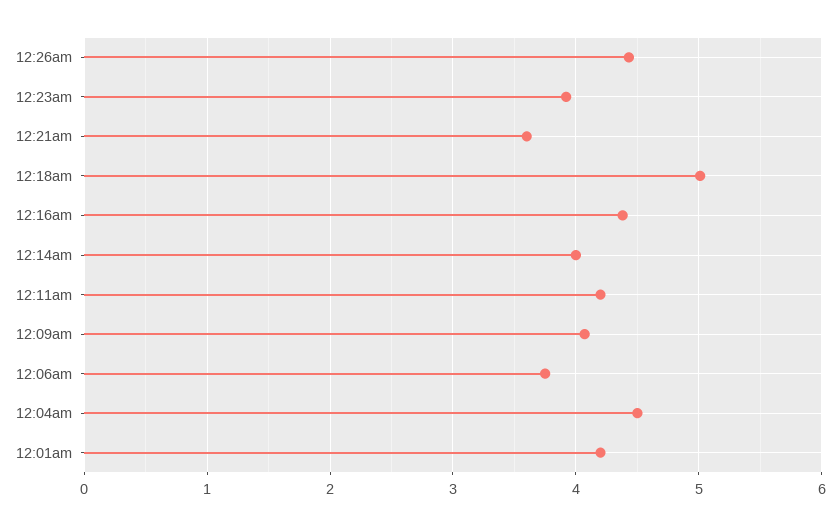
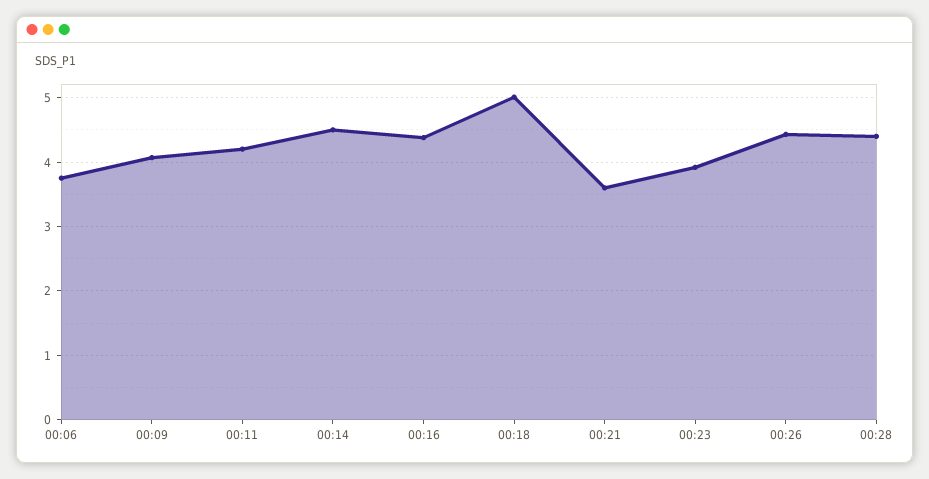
12:14am: 4 -> 4.5
12:04am: 4.5 -> none
12:01am: 4.2 -> none
00:28: none -> 4.4

